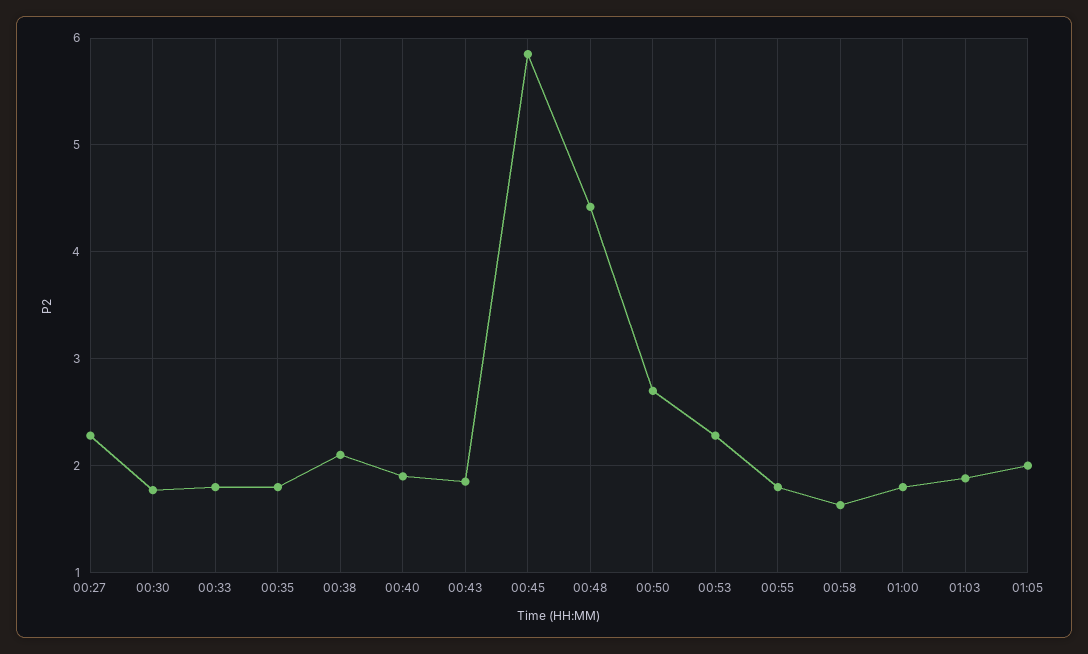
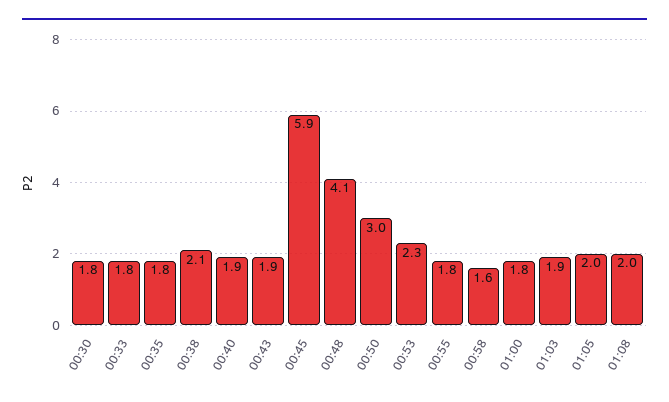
00:27: 2.3 -> none
00:48: 4.4 -> 4.1
00:50: 2.7 -> 3
01:08: none -> 2

